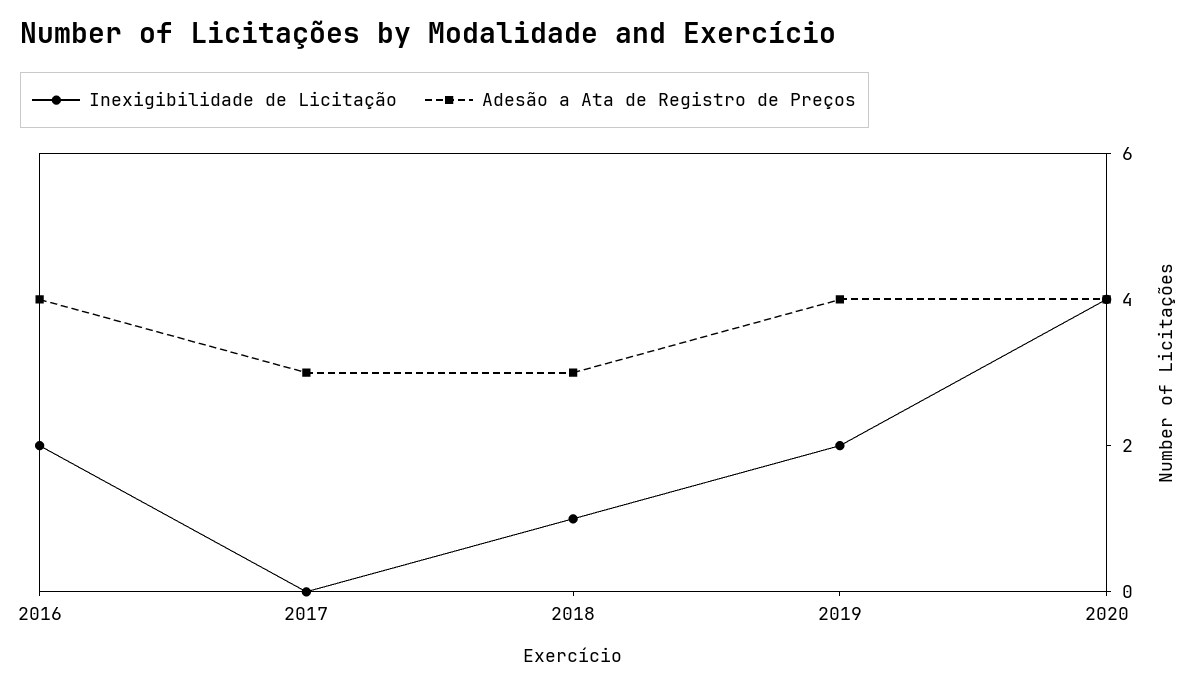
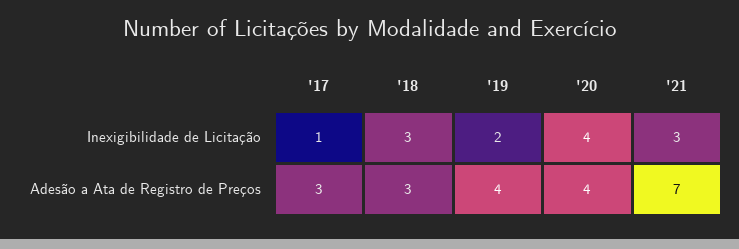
Inexigibilidade de Licitação, 2016: 2 -> none
Adesão a Ata de Registro de Preços, 2016: 4 -> none
Inexigibilidade de Licitação, 2017: 0 -> 1
Inexigibilidade de Licitação, 2018: 1 -> 3
Inexigibilidade de Licitação, '21: none -> 3
Adesão a Ata de Registro de Preços, '21: none -> 7

